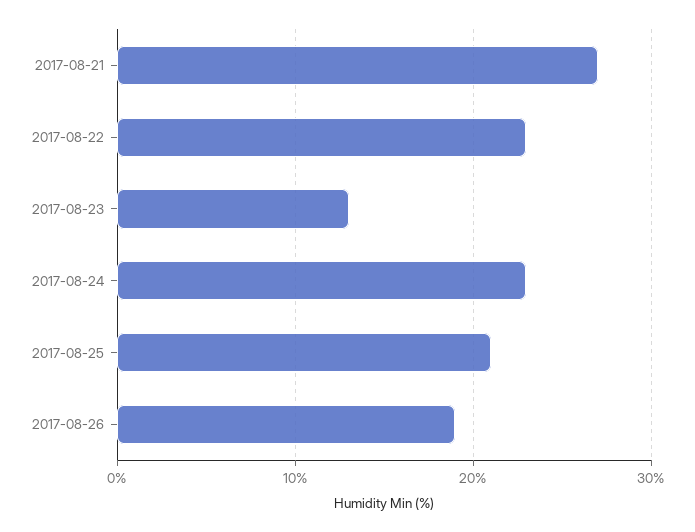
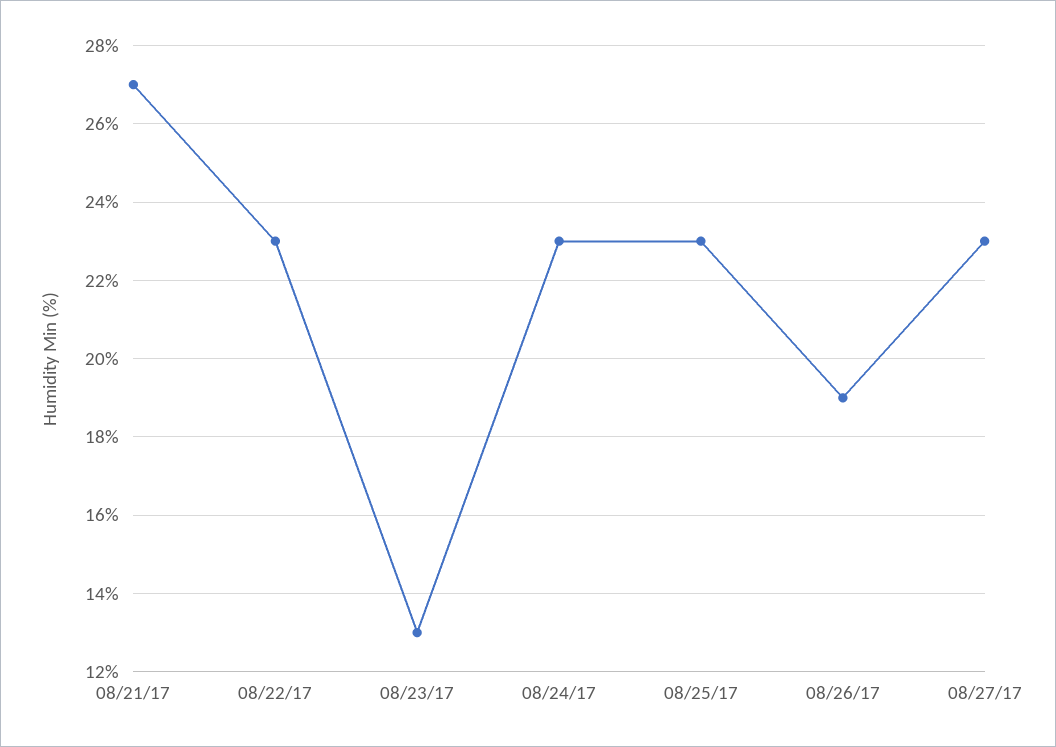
2017-08-25: 21 -> 23
08/27/17: none -> 23

